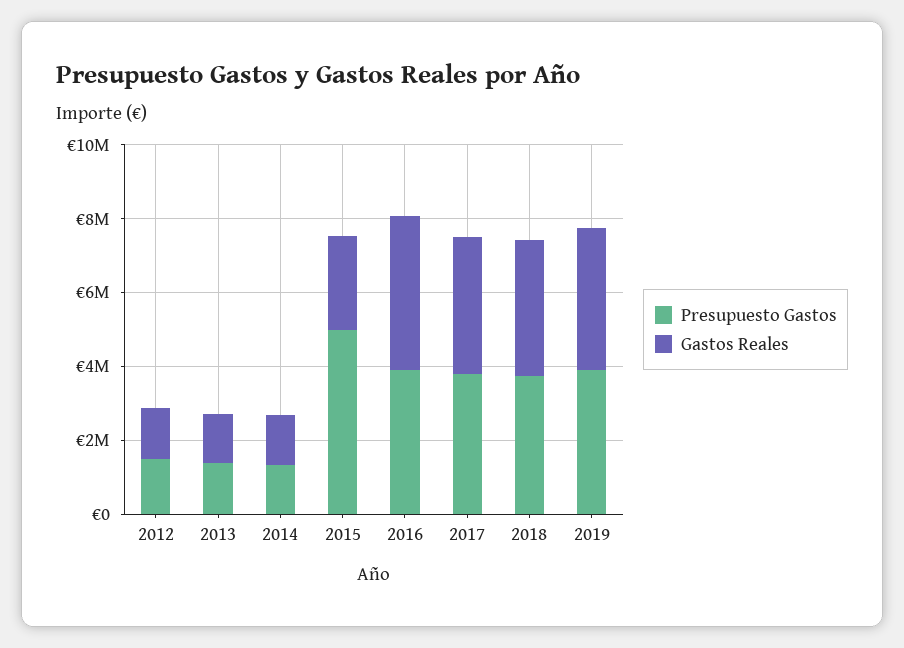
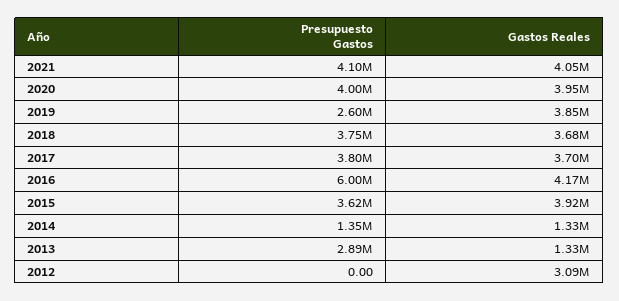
Presupuesto Gastos, 2012: 1500000 -> 0
Gastos Reales, 2012: 1500000 -> 3090000
Presupuesto Gastos, 2013: 1500000 -> 2890000
Presupuesto Gastos, 2015: 5000000 -> 3620000
Gastos Reales, 2015: 2500000 -> 3920000
Presupuesto Gastos, 2016: 4000000 -> 6000000
Presupuesto Gastos, 2019: 4000000 -> 2600000
Presupuesto Gastos, 2021: none -> 4100000
Gastos Reales, 2021: none -> 4050000
Presupuesto Gastos, 2020: none -> 4000000
Gastos Reales, 2020: none -> 3950000

